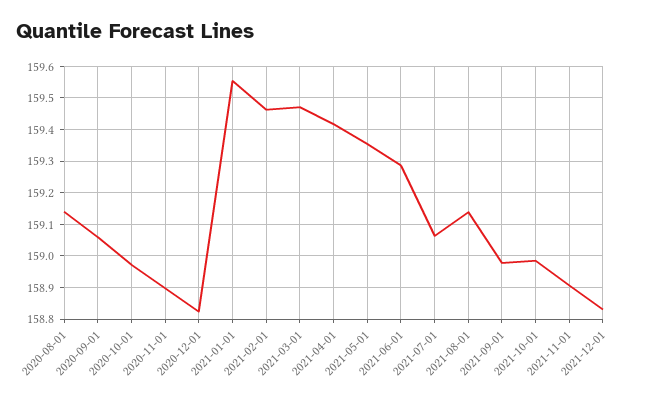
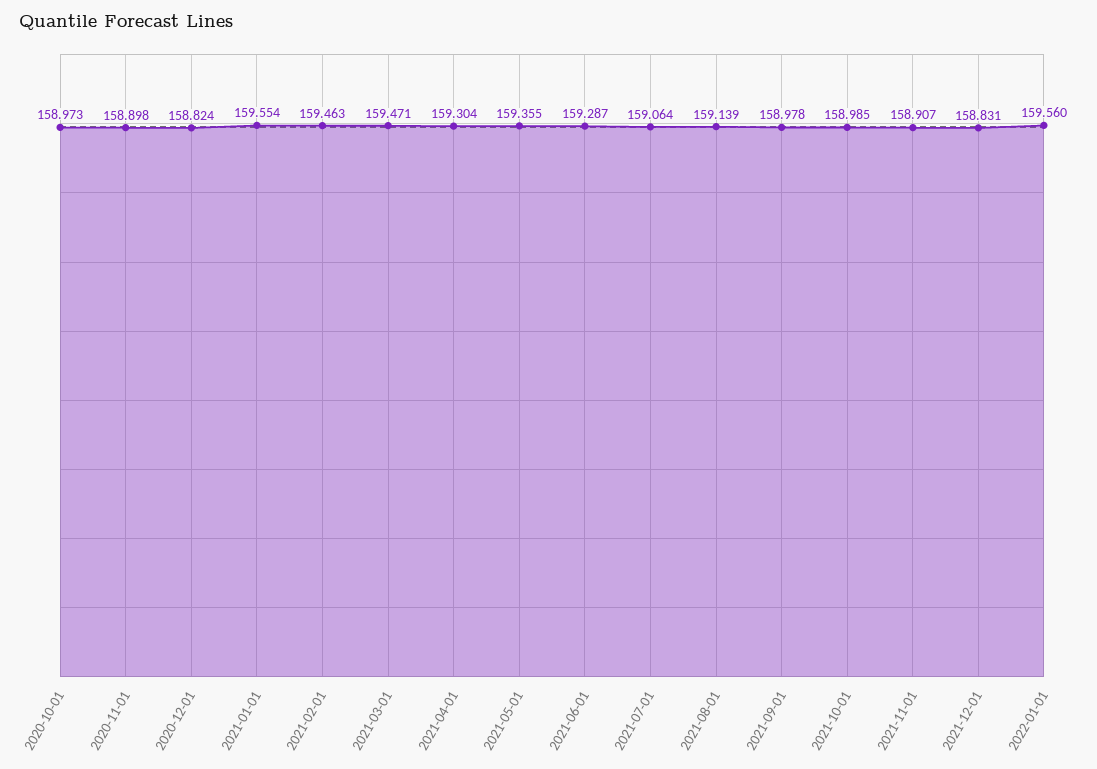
2020-08-01: 159.14 -> none
2020-09-01: 159.06 -> none
2021-04-01: 159.42 -> 159.304
2022-01-01: none -> 159.56

